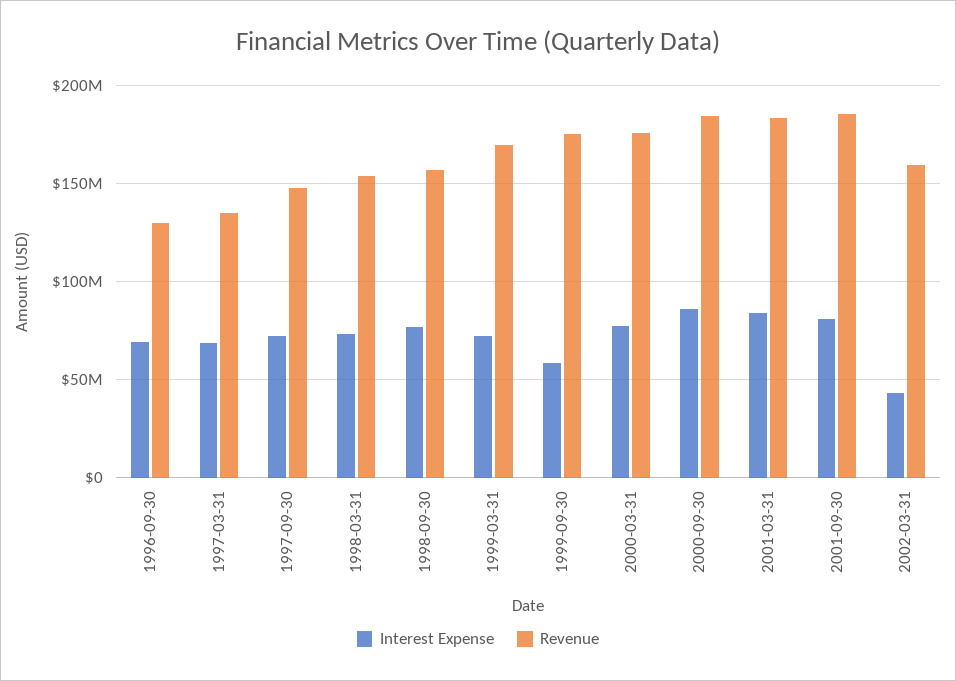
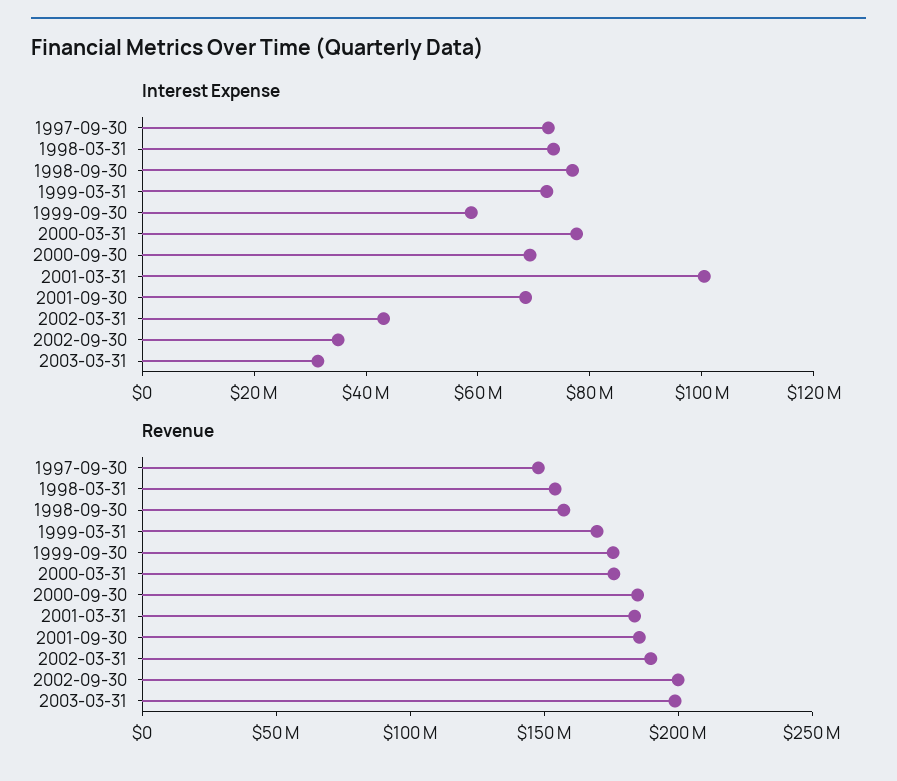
Interest Expense, 1996-09-30: 70000000 -> none
Revenue, 1996-09-30: 130000000 -> none
Interest Expense, 1997-03-31: 70000000 -> none
Revenue, 1997-03-31: 135000000 -> none
Interest Expense, 2000-09-30: 85000000 -> 70000000
Interest Expense, 2001-03-31: 85000000 -> 100000000
Interest Expense, 2001-09-30: 80000000 -> 70000000
Revenue, 2002-03-31: 160000000 -> 190000000
Interest Expense, 2002-09-30: none -> 35000000
Interest Expense, 2003-03-31: none -> 30000000
Revenue, 2002-09-30: none -> 200000000
Revenue, 2003-03-31: none -> 200000000

